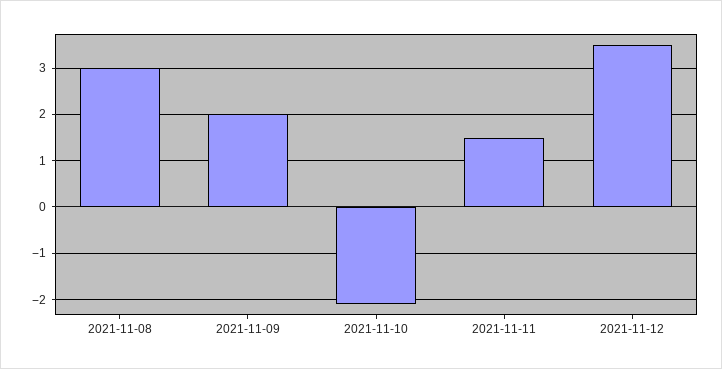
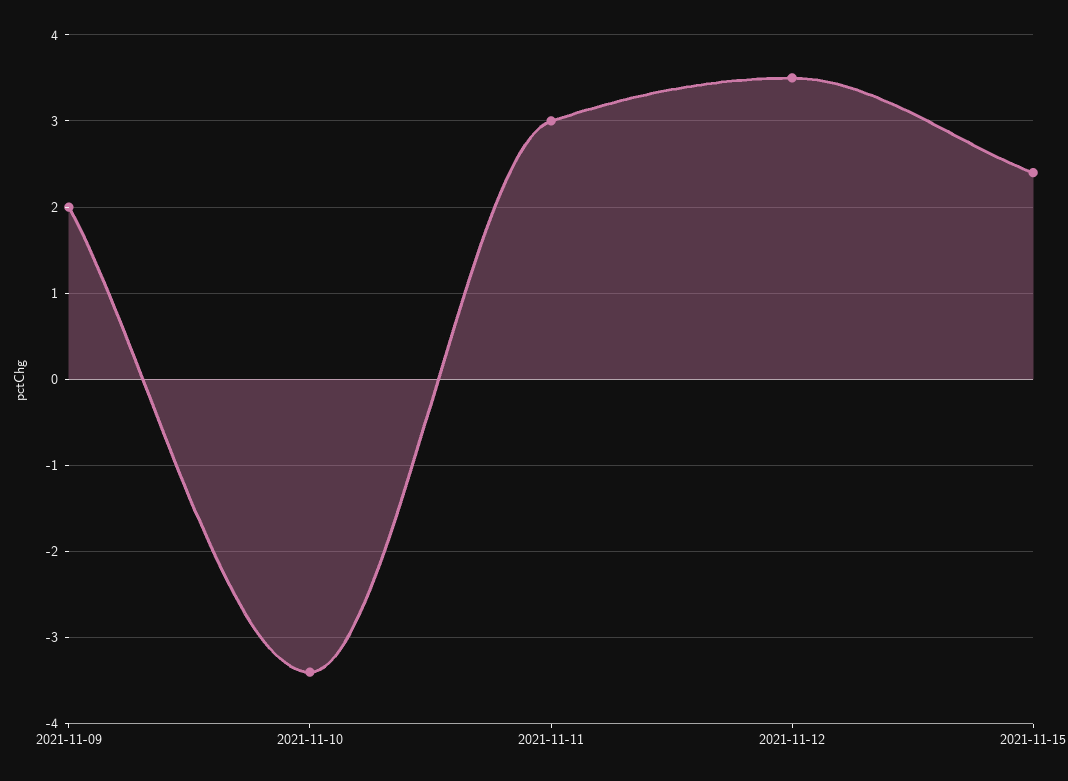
2021-11-08: 3 -> none
2021-11-10: -2 -> -3.4
2021-11-11: 1.5 -> 3
2021-11-15: none -> 2.4

